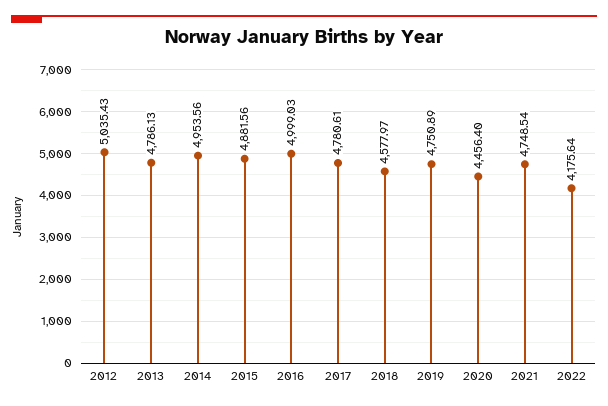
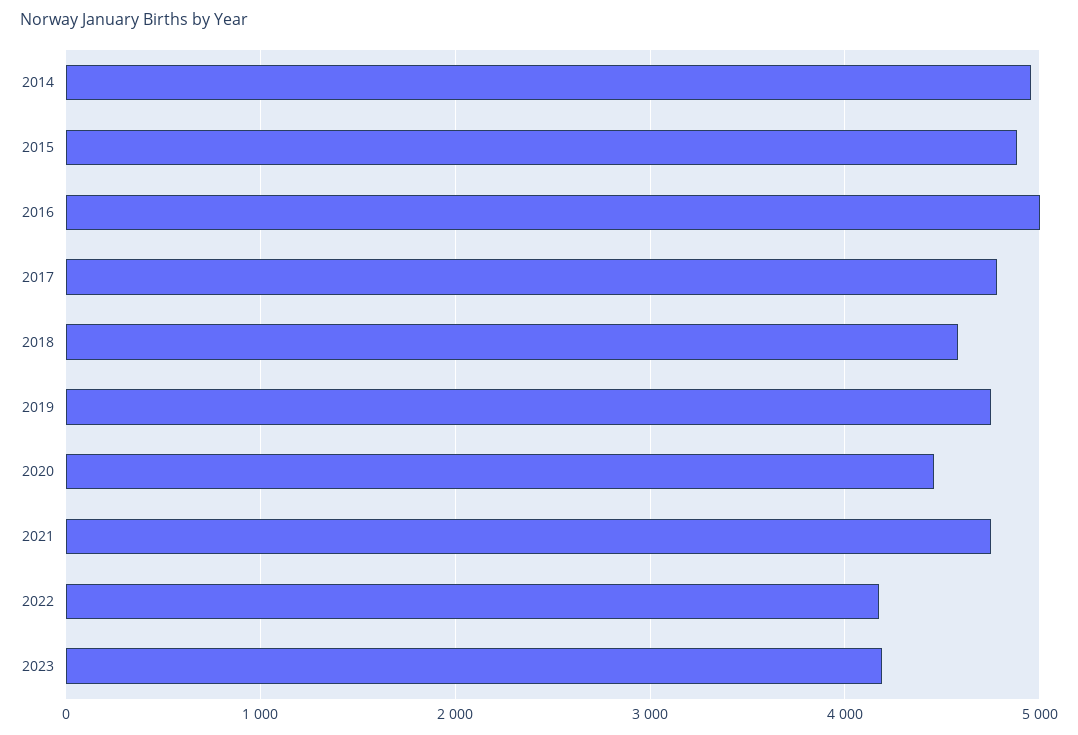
2012: 5035.43 -> none
2013: 4786.13 -> none
2023: none -> 4200

